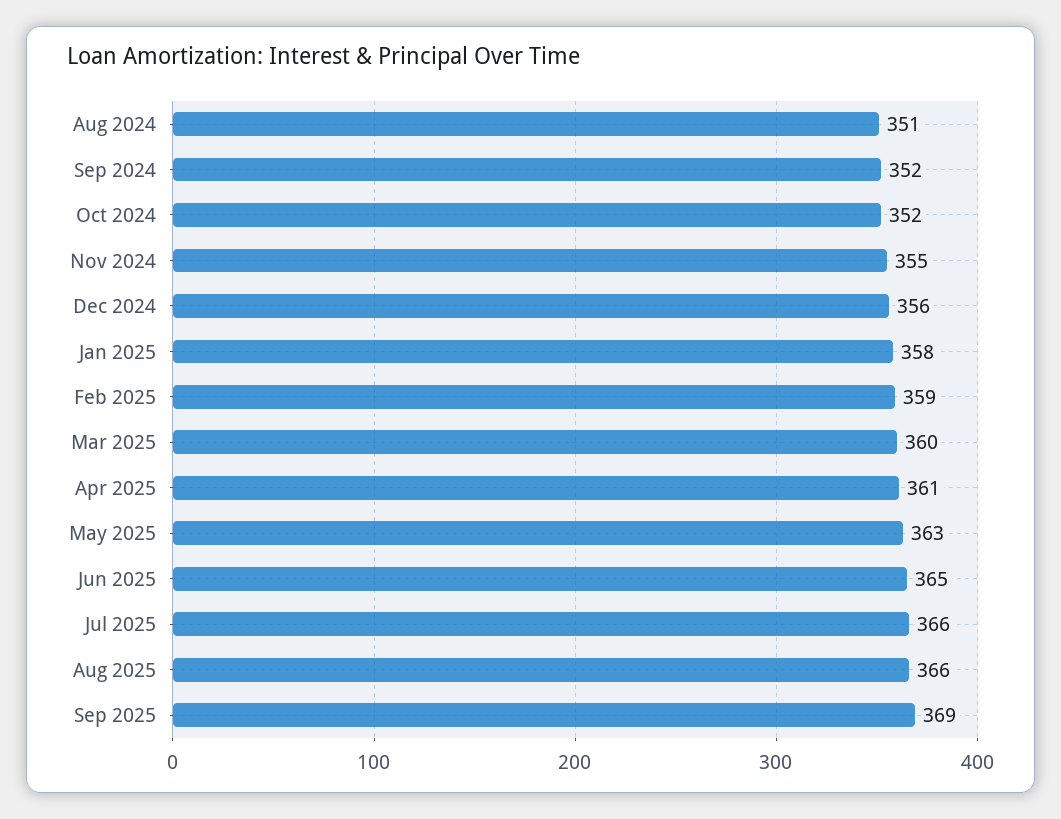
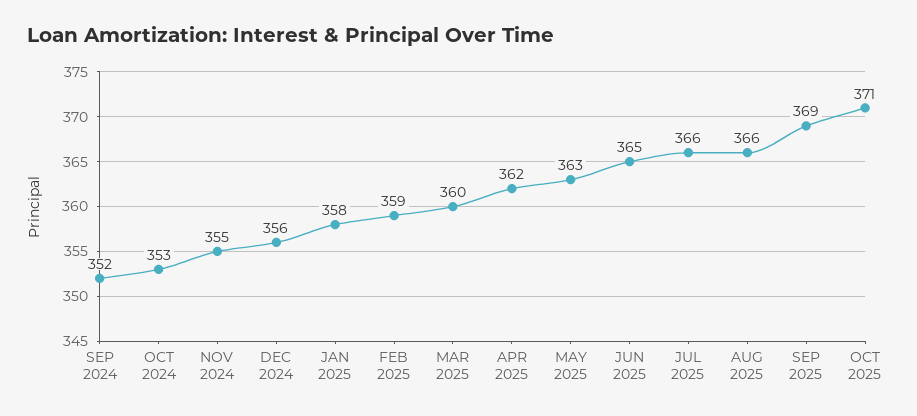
Aug 2024: 351 -> none
Oct 2024: 352 -> 353
Apr 2025: 361 -> 362
OCT 2025: none -> 371

